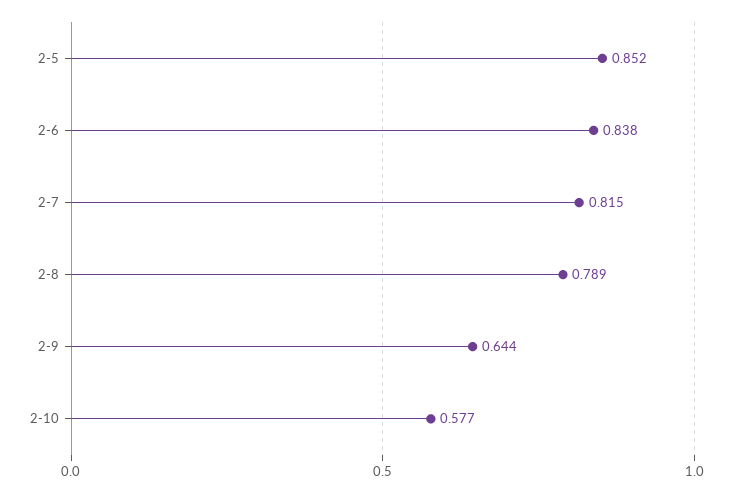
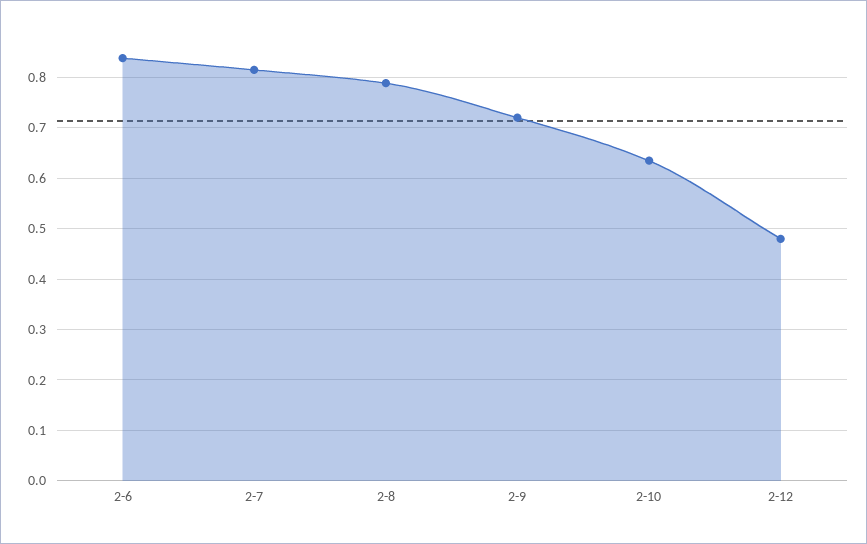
2-5: 0.852 -> none
2-9: 0.644 -> 0.72
2-10: 0.577 -> 0.64
2-12: none -> 0.48

